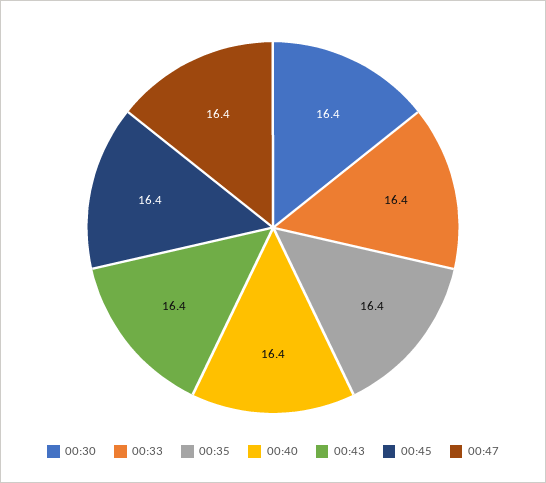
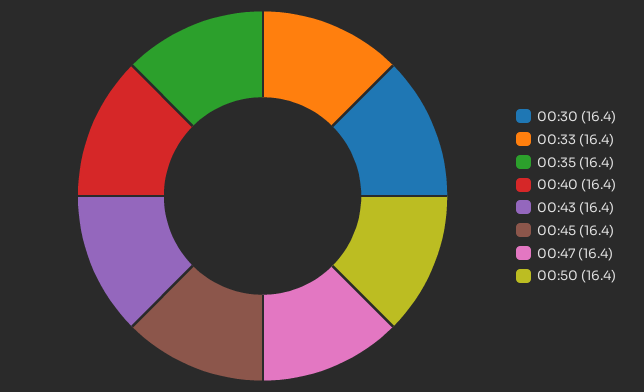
00:50: none -> 16.4

